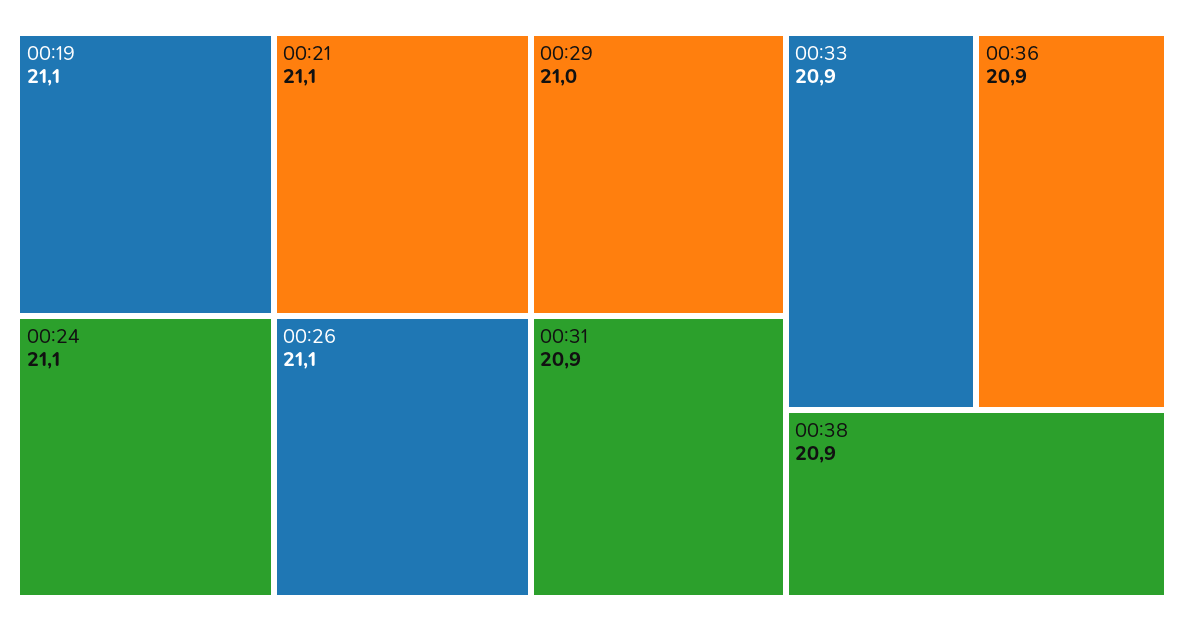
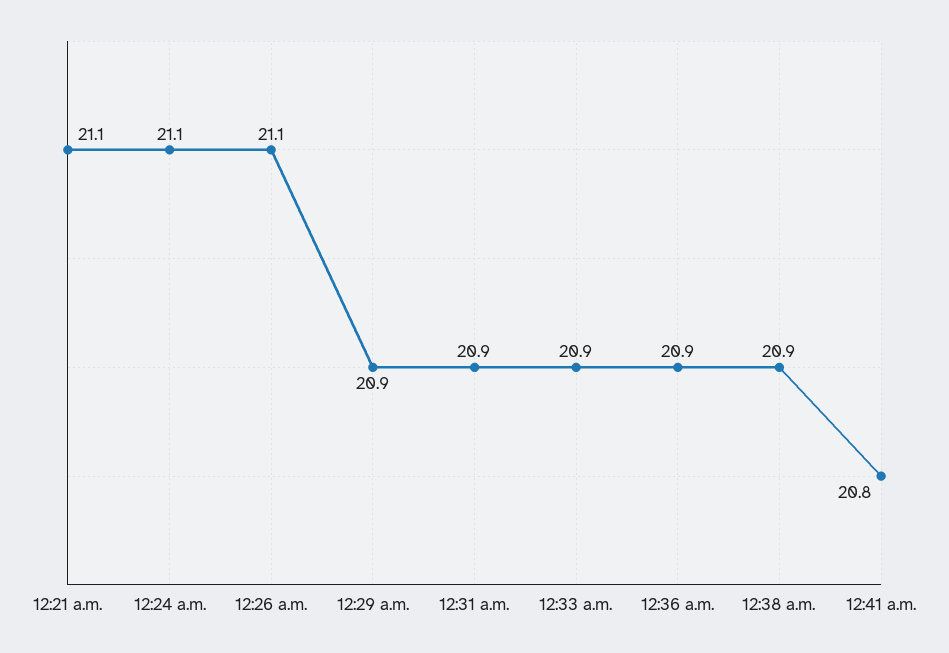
00:19: 21.1 -> none
00:29: 21 -> 20.9
12:41 a.m.: none -> 20.8

